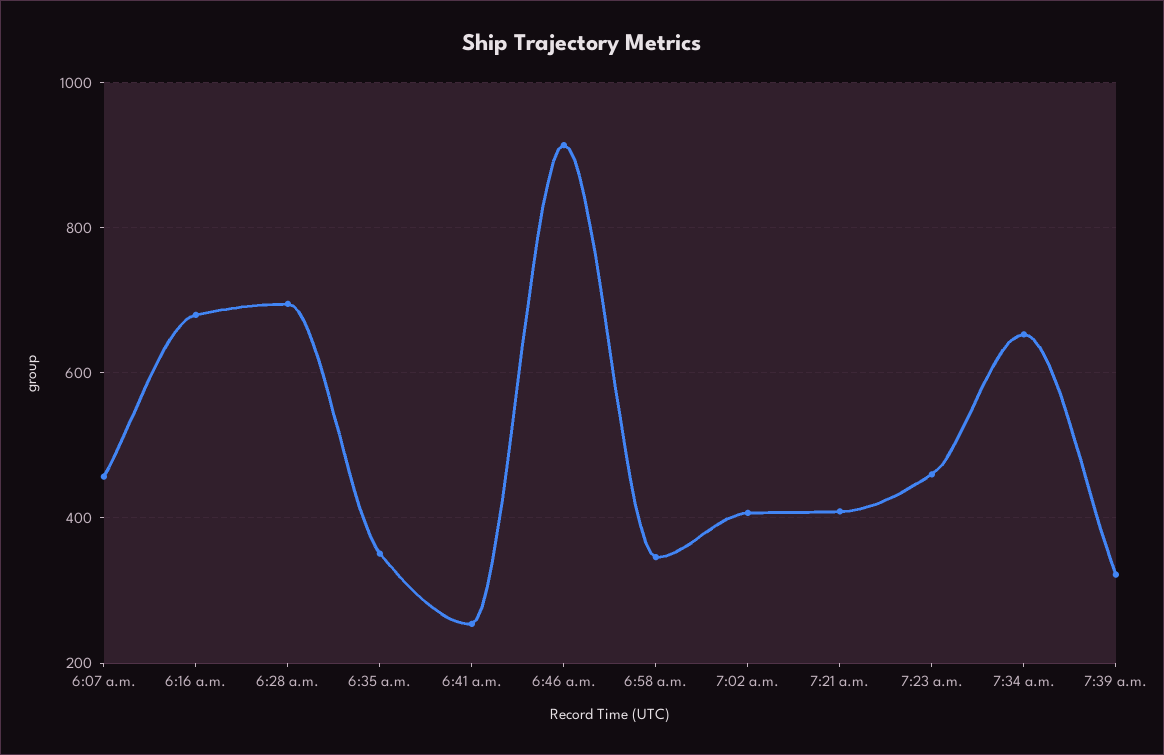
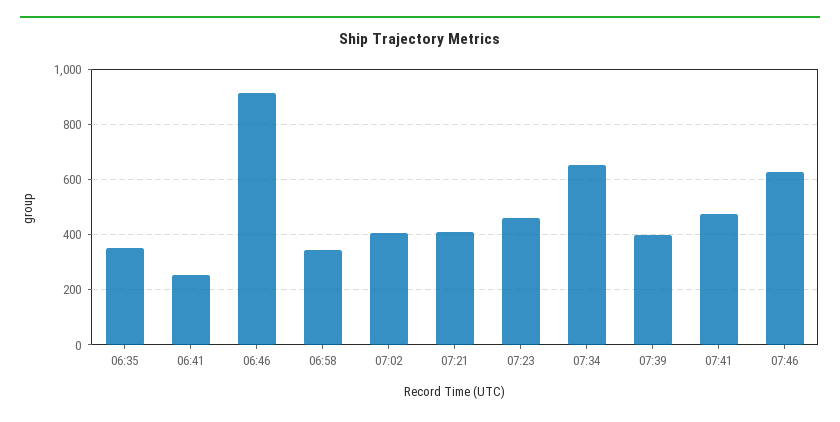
6:07 a.m.: 460 -> none
6:16 a.m.: 680 -> none
6:28 a.m.: 700 -> none
7:39 a.m.: 320 -> 400
07:41: none -> 475
07:46: none -> 625

